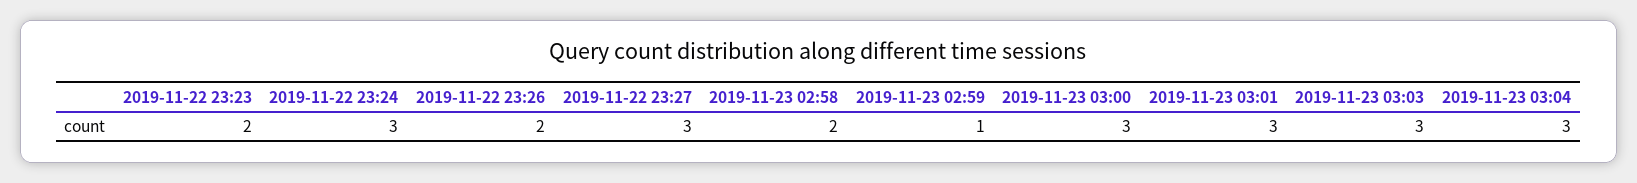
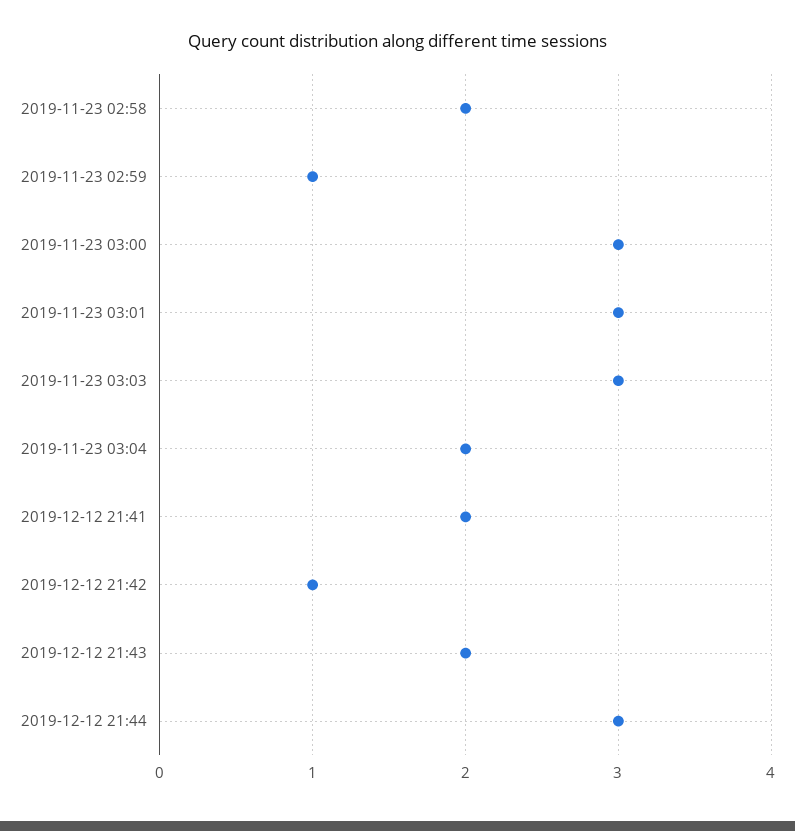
2019-11-22 23:23: 2 -> none
2019-11-22 23:24: 3 -> none
2019-11-22 23:26: 2 -> none
2019-11-22 23:27: 3 -> none
2019-11-23 03:04: 3 -> 2
2019-12-12 21:41: none -> 2
2019-12-12 21:42: none -> 1
2019-12-12 21:43: none -> 2
2019-12-12 21:44: none -> 3

